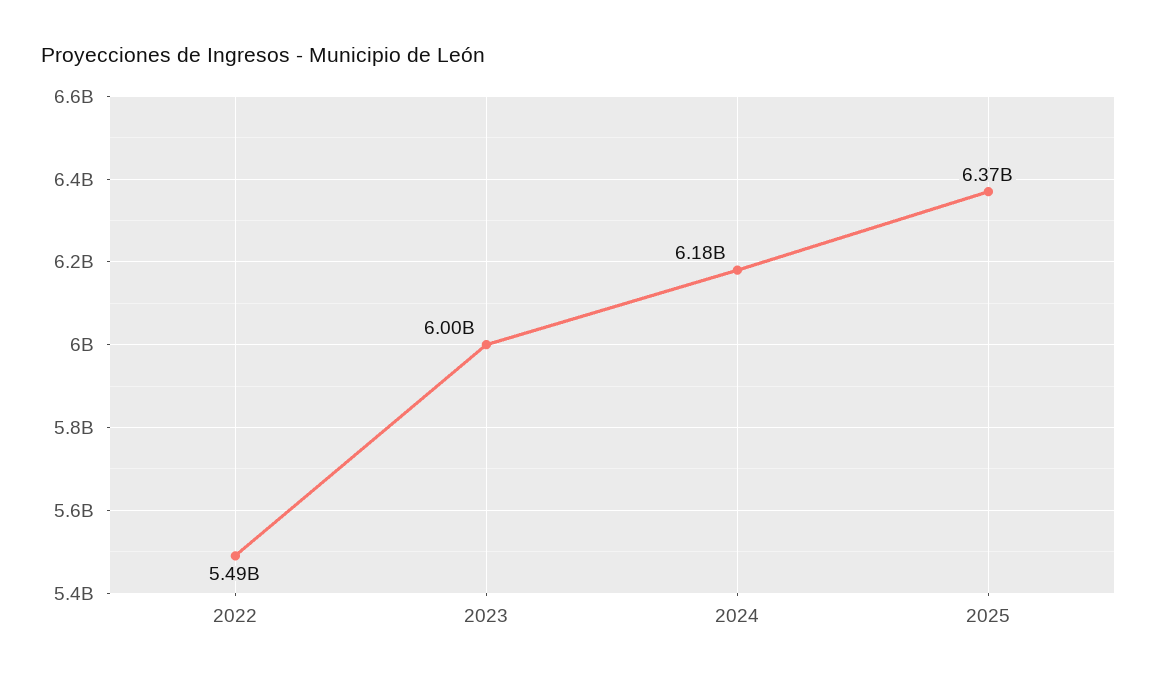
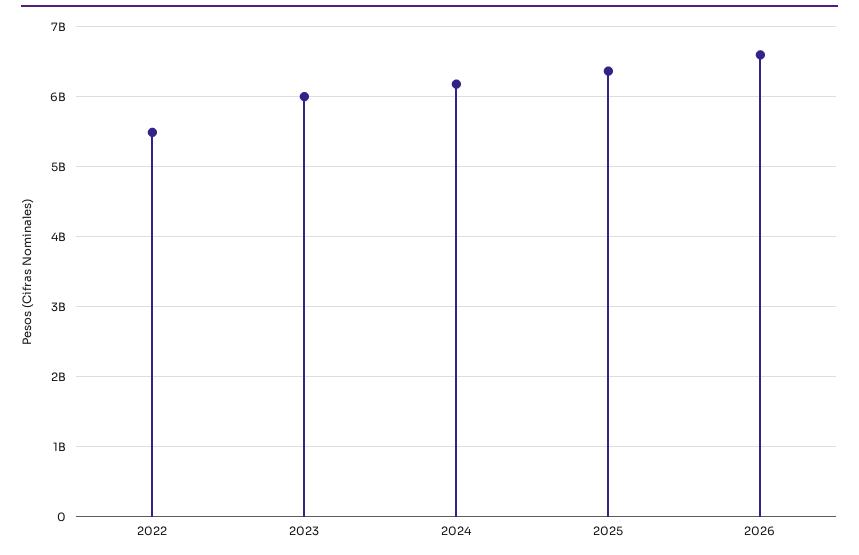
2026: none -> 6600000000

